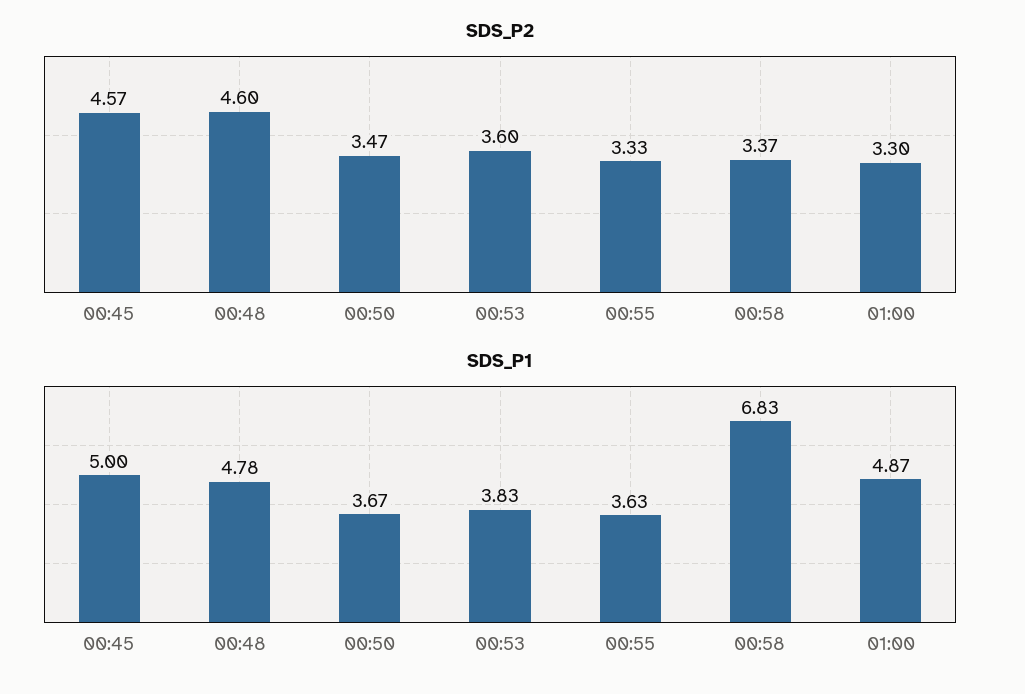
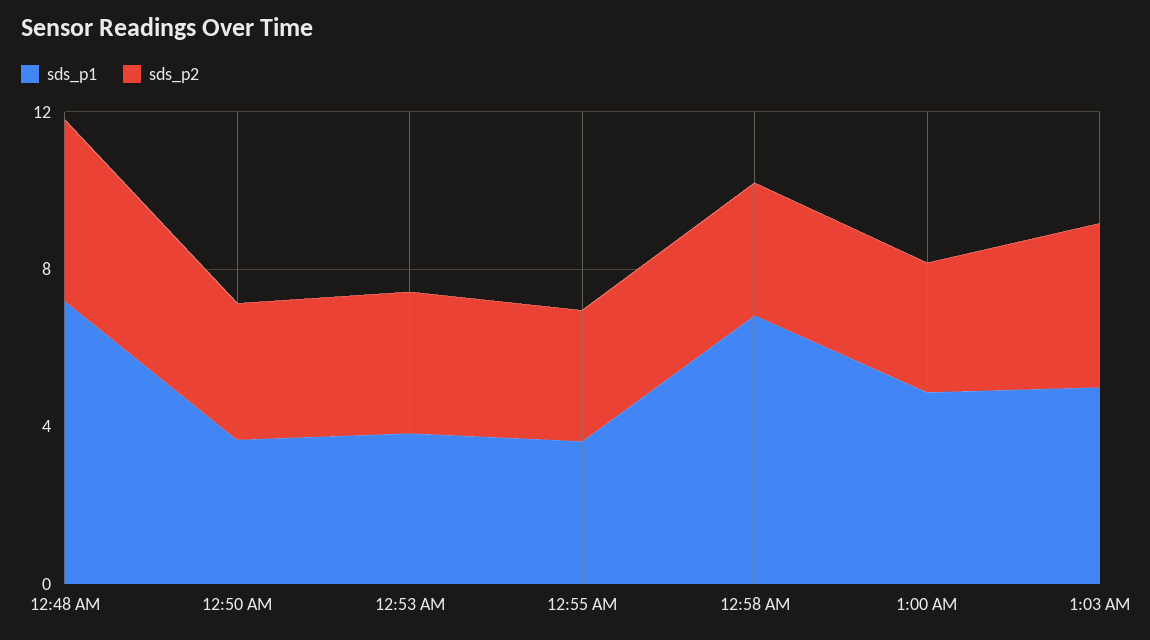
SDS_P2, 00:45: 4.57 -> none
SDS_P1, 00:45: 5 -> none
SDS_P1, 00:48: 4.78 -> 7
SDS_P1, 1:03 AM: none -> 5
SDS_P2, 1:03 AM: none -> 4

